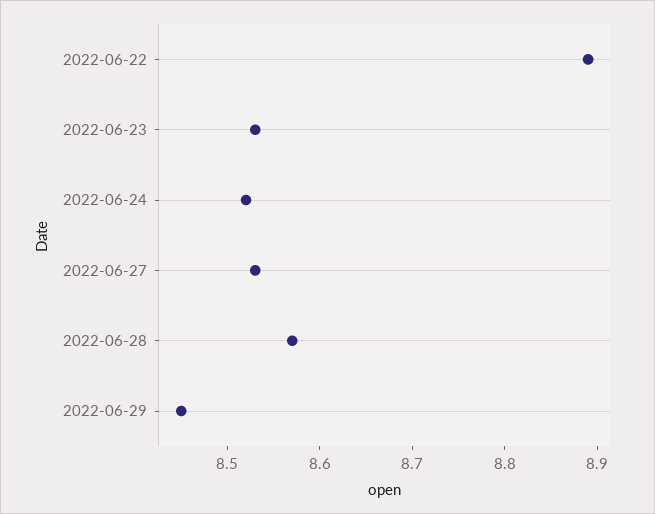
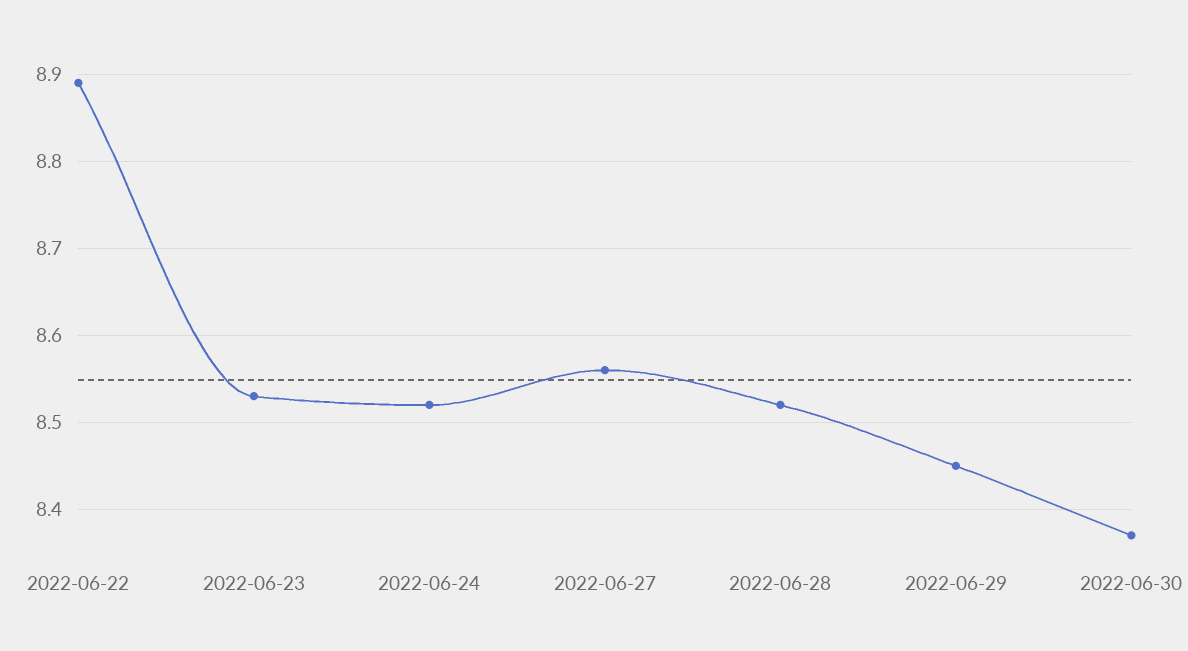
2022-06-27: 8.53 -> 8.56
2022-06-28: 8.57 -> 8.52
2022-06-30: none -> 8.37

